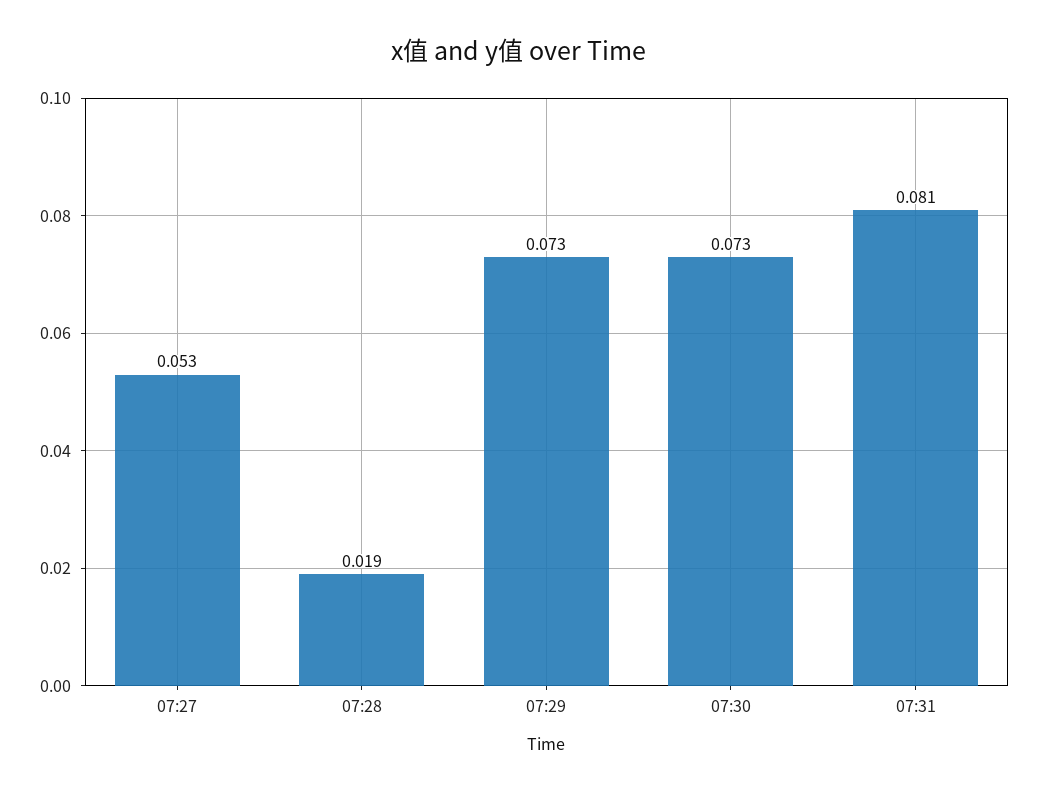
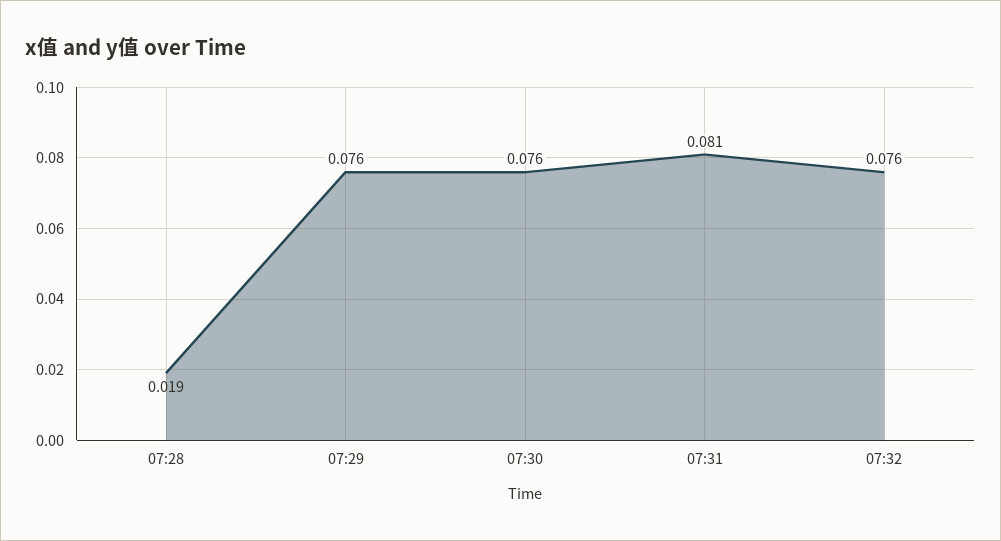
07:27: 0.053 -> none
07:29: 0.073 -> 0.076
07:30: 0.073 -> 0.076
07:32: none -> 0.076

